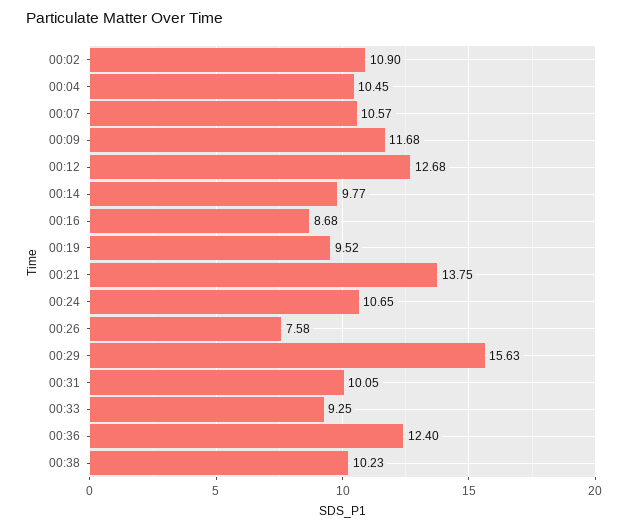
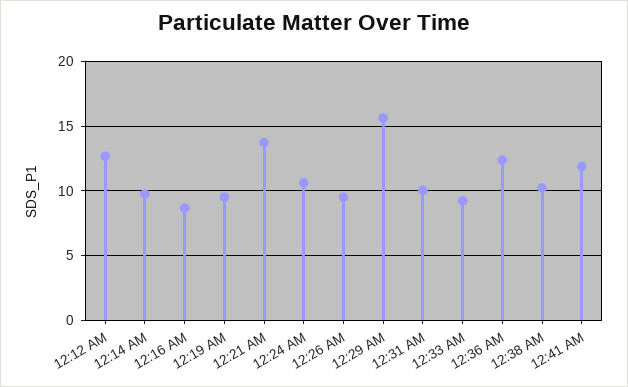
00:02: 10.9 -> none
00:04: 10.45 -> none
00:07: 10.57 -> none
00:09: 11.68 -> none
00:26: 7.58 -> 9.5
12:41 AM: none -> 12

